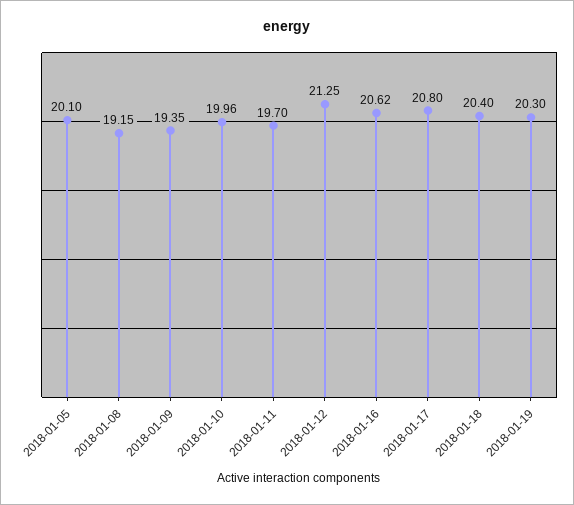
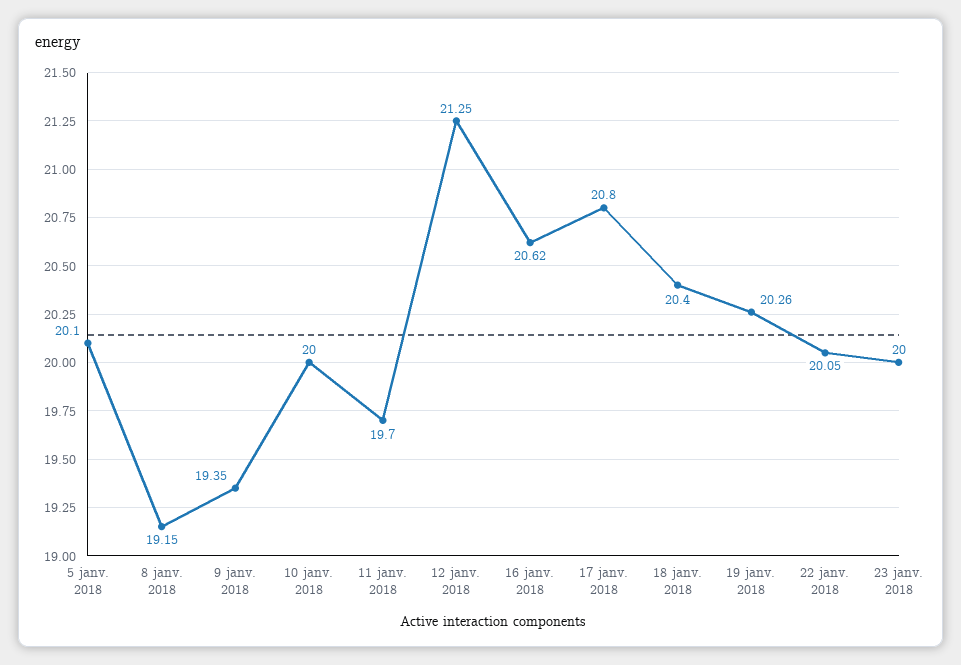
2018-01-10: 19.96 -> 20
2018-01-19: 20.3 -> 20.26
22 janv. 2018: none -> 20.05
23 janv. 2018: none -> 20

